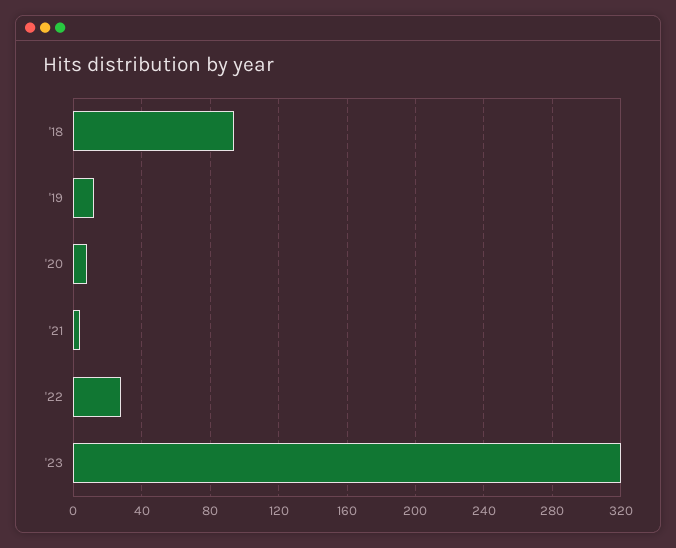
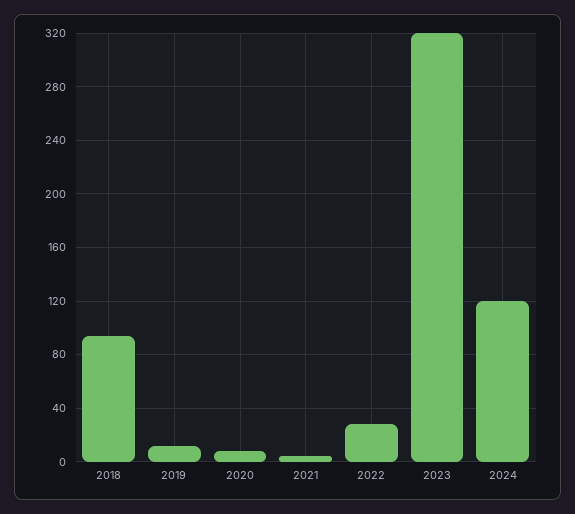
2024: none -> 120

